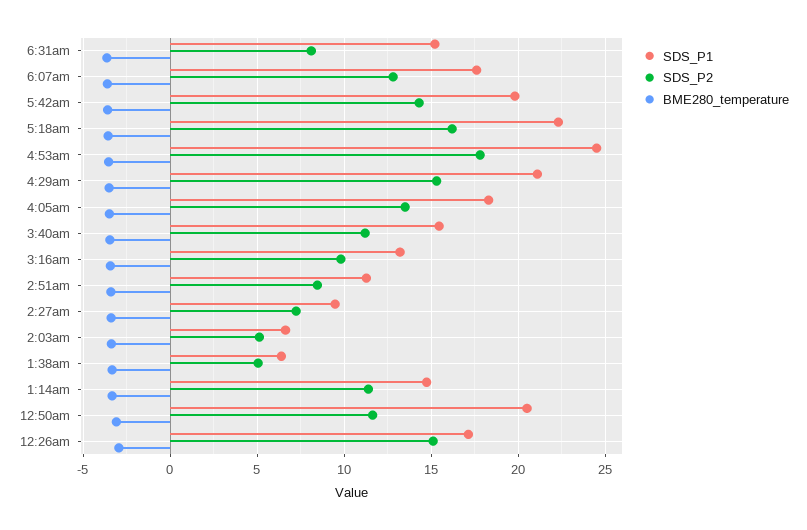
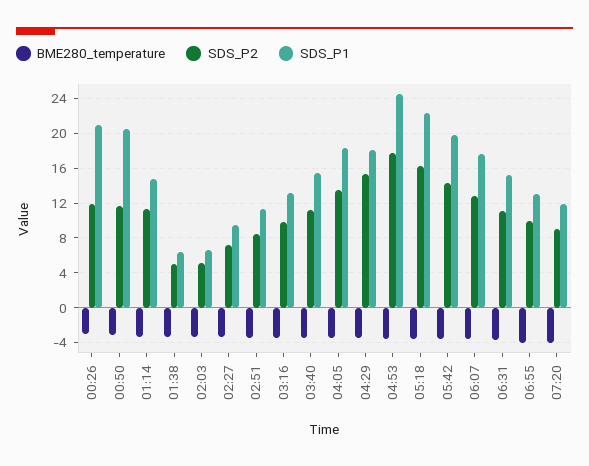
SDS_P2, 6:31am: 8 -> 11
SDS_P1, 4:29am: 21 -> 18
SDS_P1, 12:26am: 17 -> 21
SDS_P2, 12:26am: 15 -> 12
BME280_temperature, 06:55: none -> -4
SDS_P2, 06:55: none -> 10
SDS_P1, 06:55: none -> 13
BME280_temperature, 07:20: none -> -4
SDS_P2, 07:20: none -> 9
SDS_P1, 07:20: none -> 12

